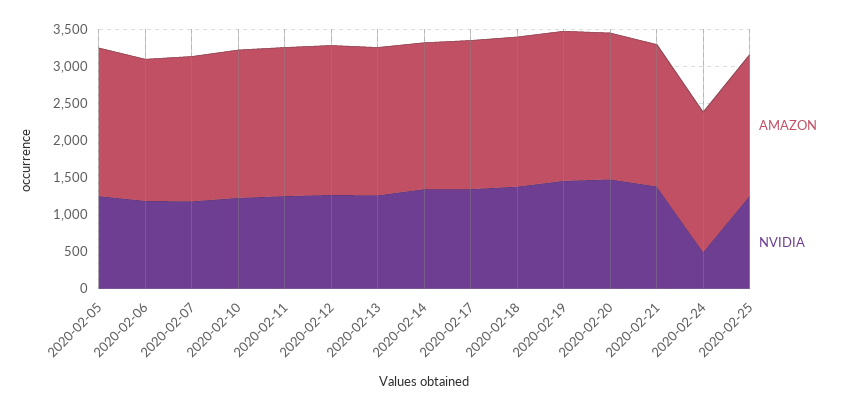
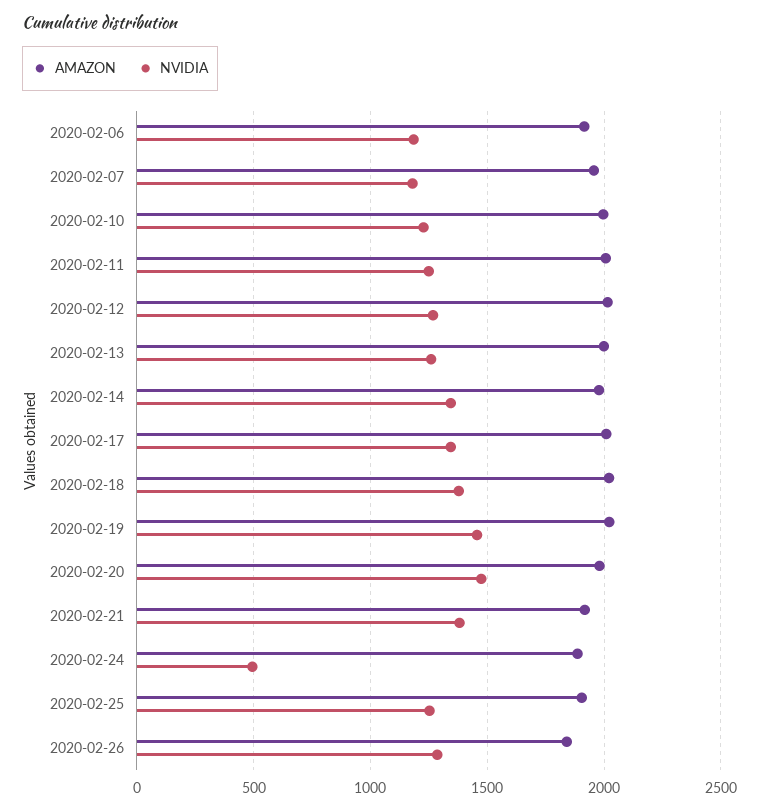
AMAZON, 2020-02-05: 2000 -> none
NVIDIA, 2020-02-05: 1250 -> none
AMAZON, 2020-02-26: none -> 1850
NVIDIA, 2020-02-26: none -> 1300

